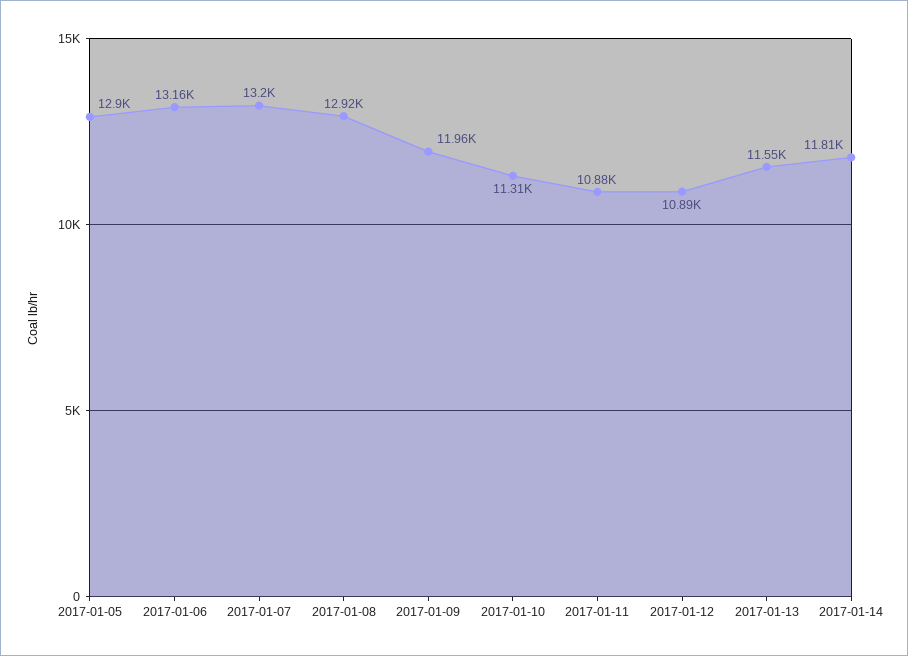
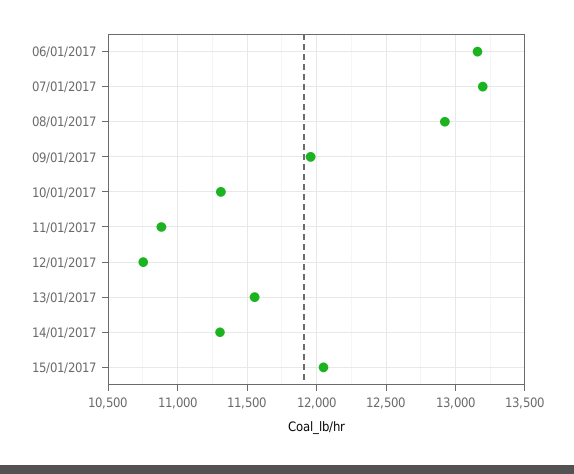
2017-01-05: 12900 -> none
2017-01-12: 10890 -> 10750
2017-01-14: 11810 -> 11300
15/01/2017: none -> 12050

